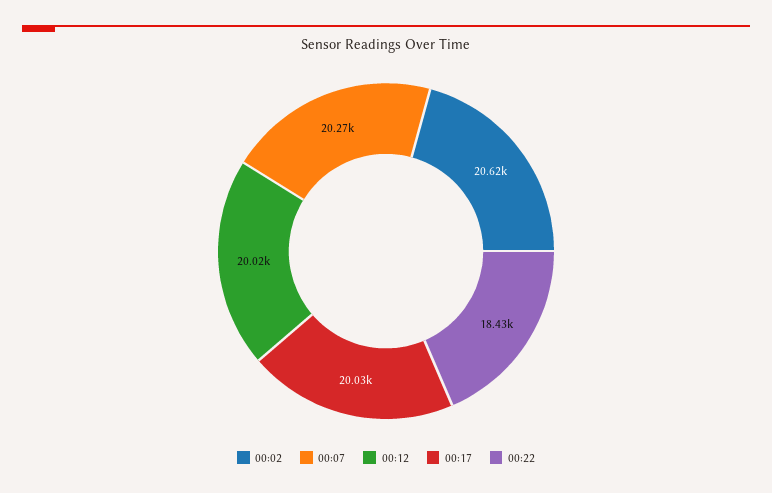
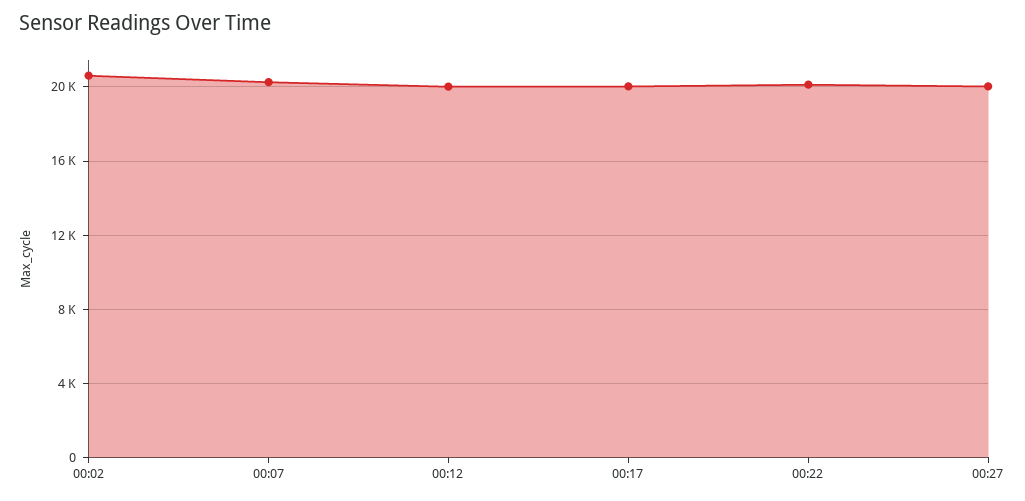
00:22: 18430 -> 20000
00:27: none -> 20000

